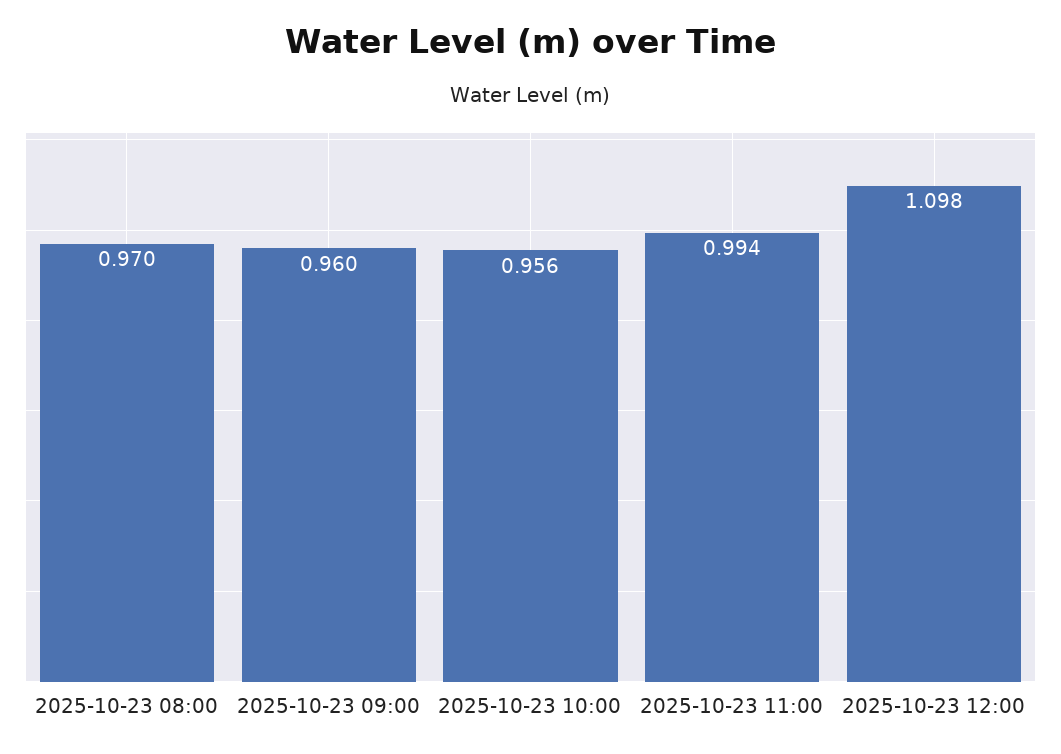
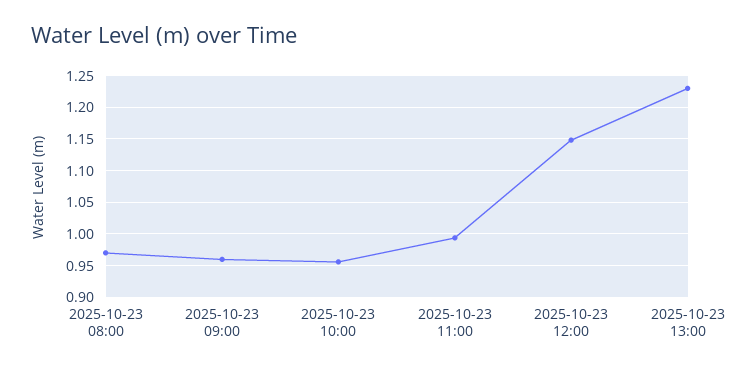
2025-10-23 12:00: 1.098 -> 1.15
2025-10-23 13:00: none -> 1.23

